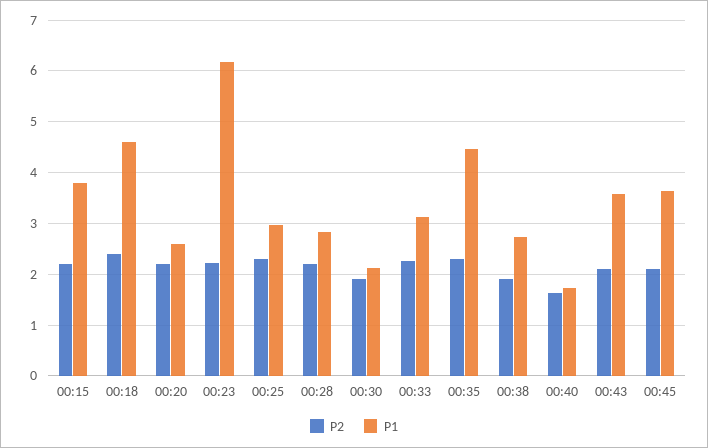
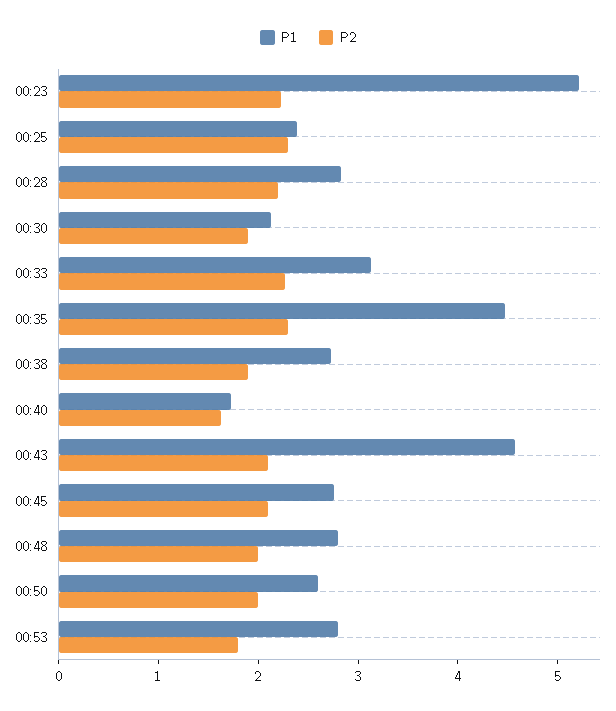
P2, 00:15: 2.2 -> none
P1, 00:15: 3.8 -> none
P2, 00:18: 2.4 -> none
P1, 00:18: 4.6 -> none
P2, 00:20: 2.2 -> none
P1, 00:20: 2.6 -> none
P1, 00:23: 6.2 -> 5.2
P1, 00:25: 3 -> 2.4
P1, 00:43: 3.6 -> 4.6
P1, 00:45: 3.6 -> 2.8
P1, 00:48: none -> 2.8
P2, 00:48: none -> 2
P1, 00:50: none -> 2.6
P2, 00:50: none -> 2
P1, 00:53: none -> 2.8
P2, 00:53: none -> 1.8

